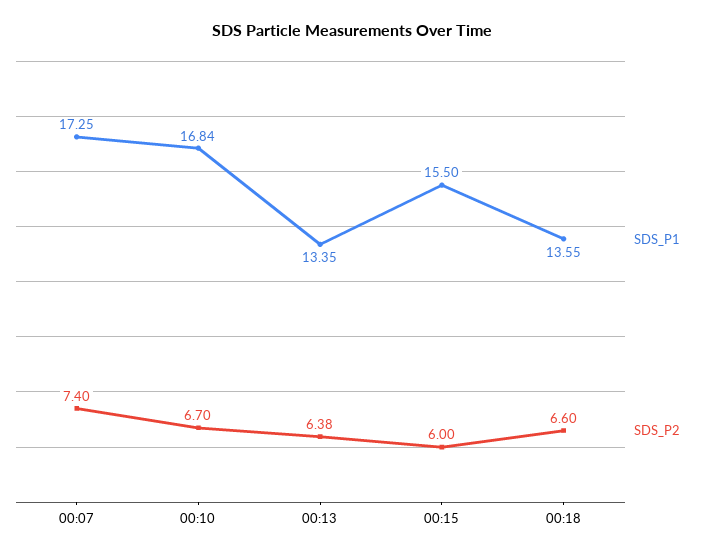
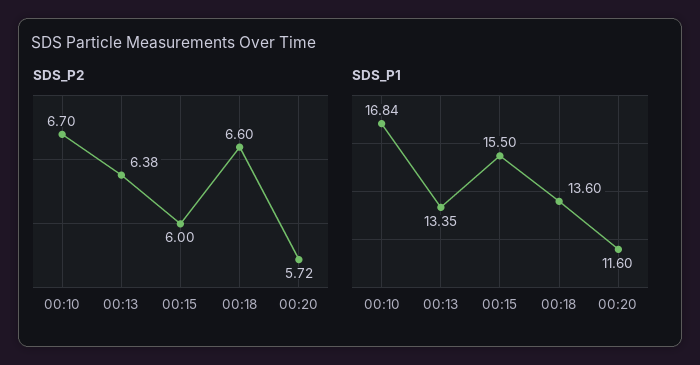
SDS_P1, 00:07: 17.25 -> none
SDS_P2, 00:07: 7.4 -> none
SDS_P1, 00:18: 13.55 -> 13.6
SDS_P2, 00:20: none -> 5.72
SDS_P1, 00:20: none -> 11.6

